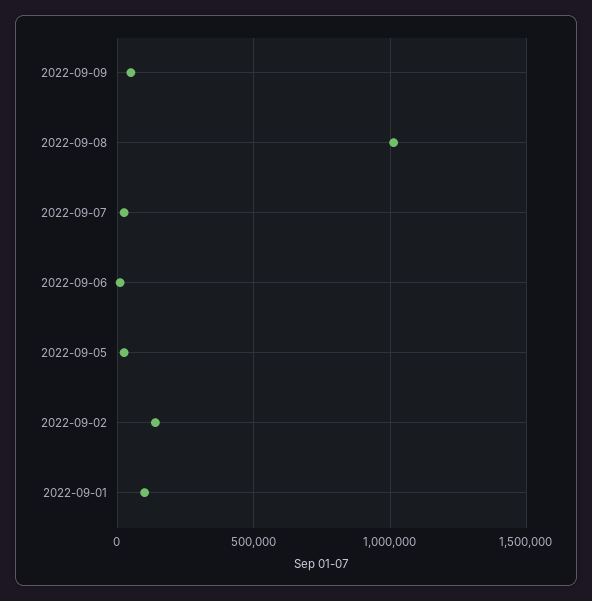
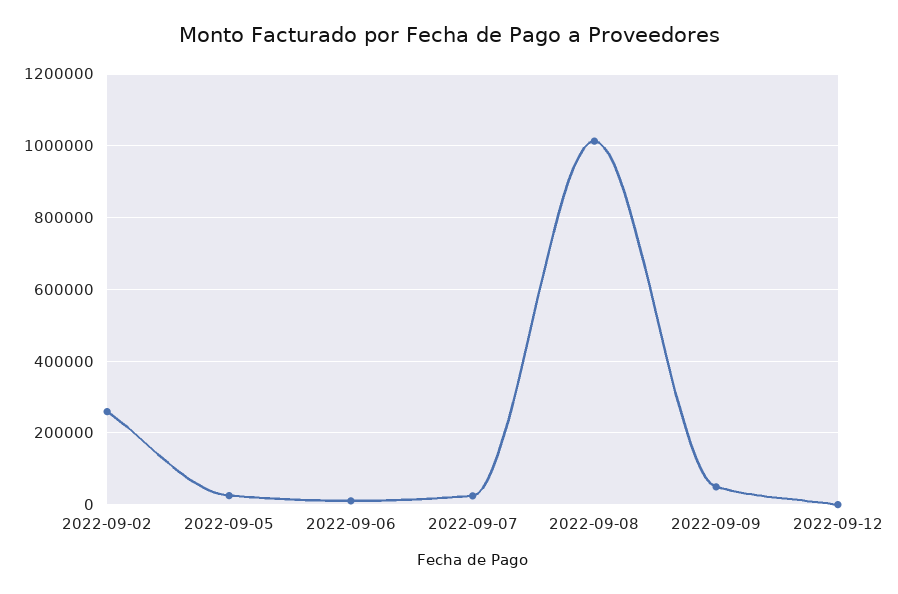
2022-09-02: 150000 -> 260000
2022-09-01: 100000 -> none
2022-09-12: none -> 0

